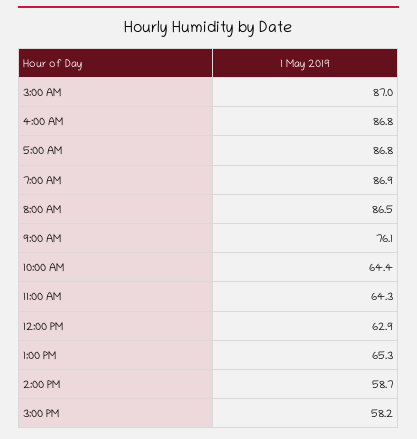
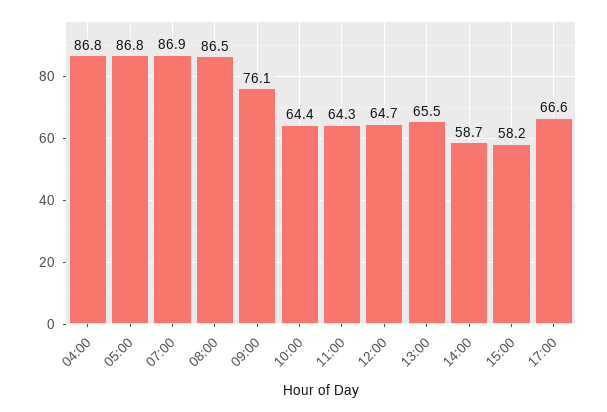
3:00 AM: 87 -> none
12:00 PM: 62.9 -> 64.7
1:00 PM: 65.3 -> 65.5
17:00: none -> 66.6

